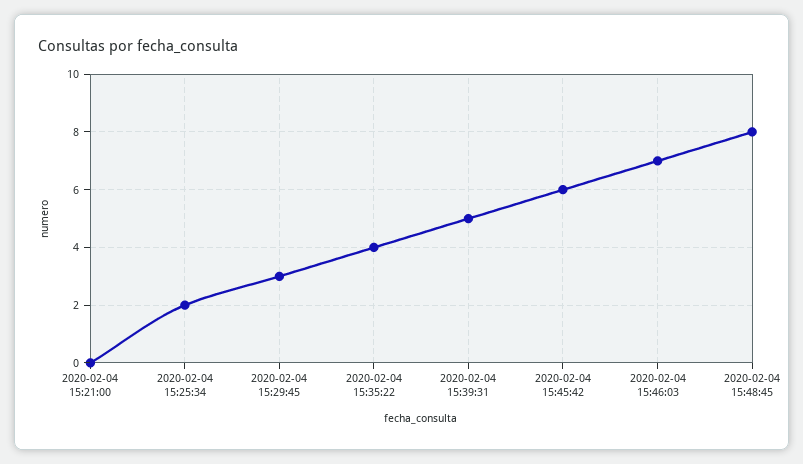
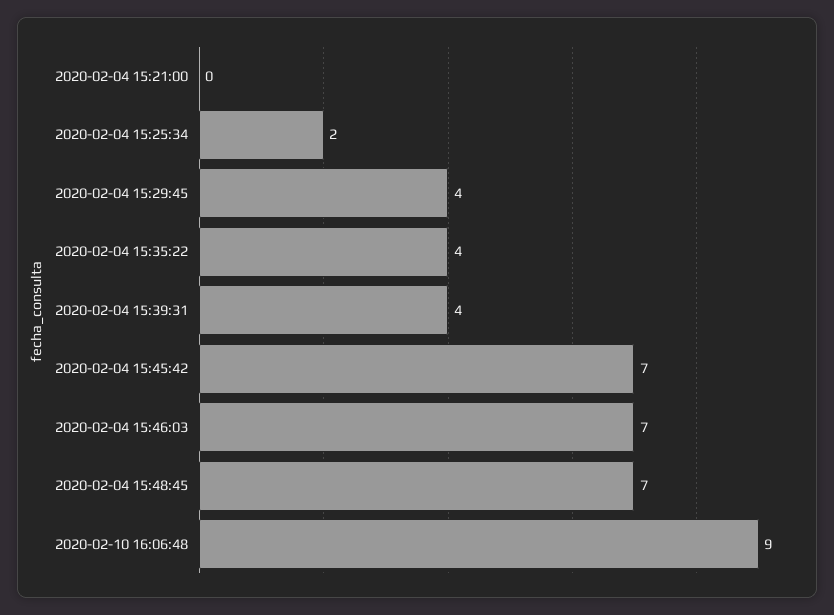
2020-02-04 15:29:45: 3 -> 4
2020-02-04 15:39:31: 5 -> 4
2020-02-04 15:45:42: 6 -> 7
2020-02-04 15:48:45: 8 -> 7
2020-02-10 16:06:48: none -> 9

